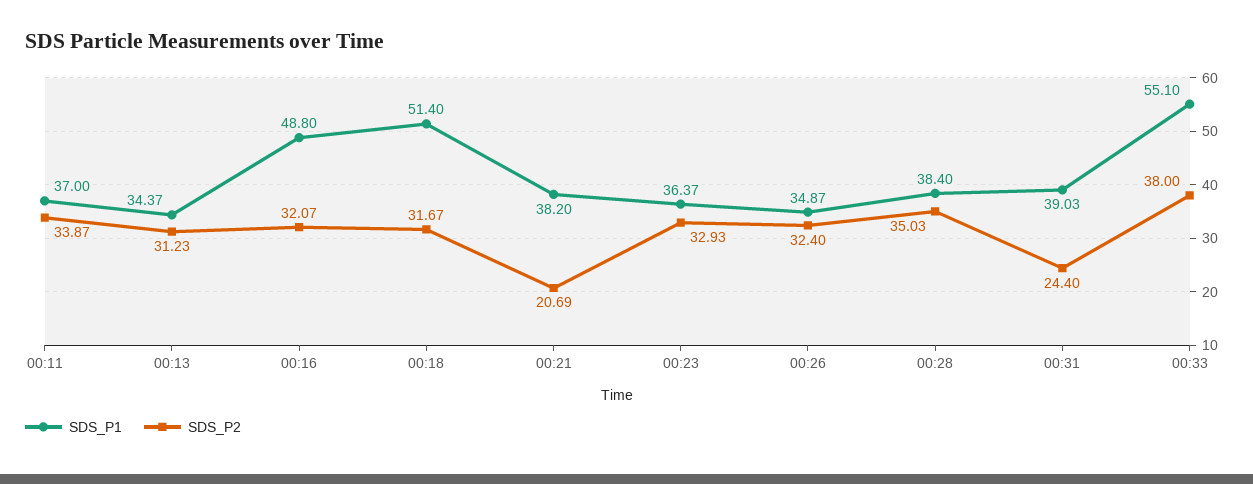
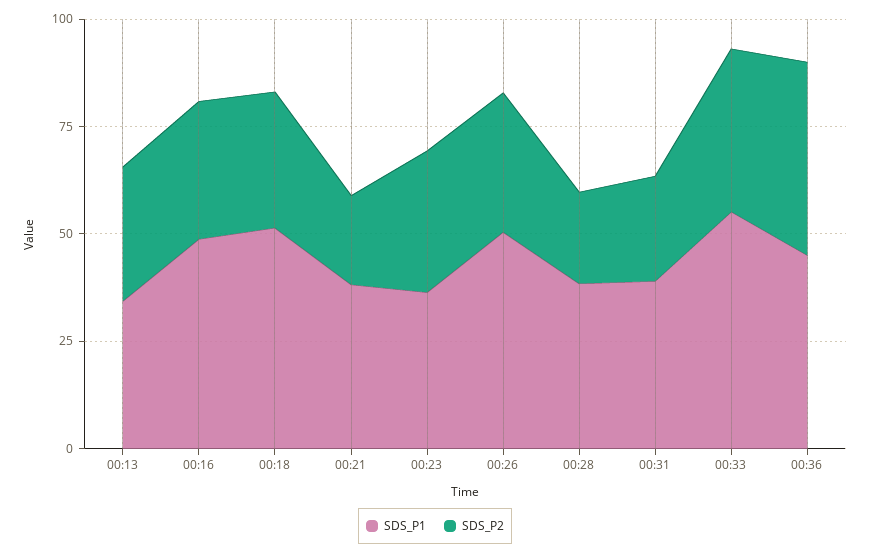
SDS_P1, 00:11: 37 -> none
SDS_P2, 00:11: 33.87 -> none
SDS_P1, 00:26: 34.87 -> 50
SDS_P2, 00:28: 35.03 -> 20
SDS_P1, 00:36: none -> 45
SDS_P2, 00:36: none -> 45

